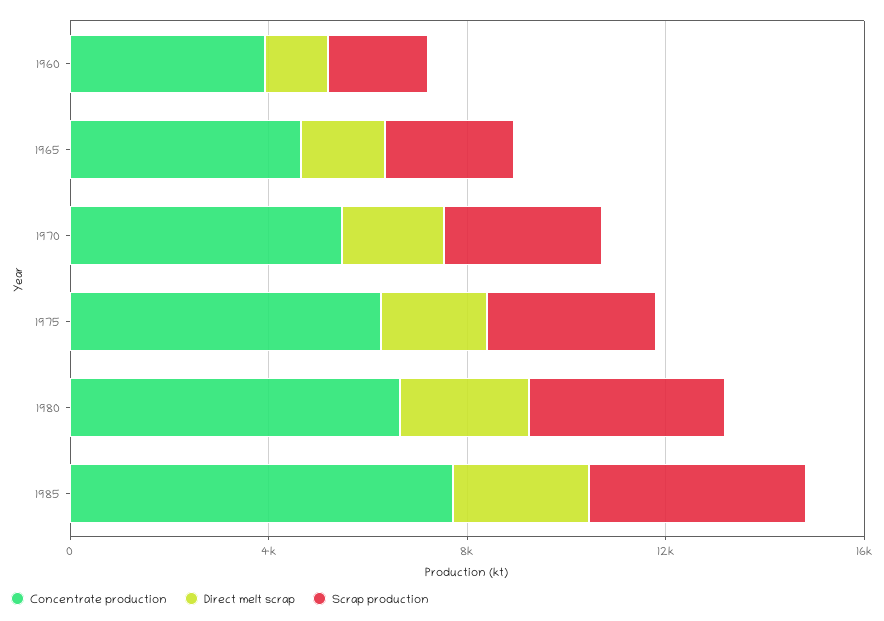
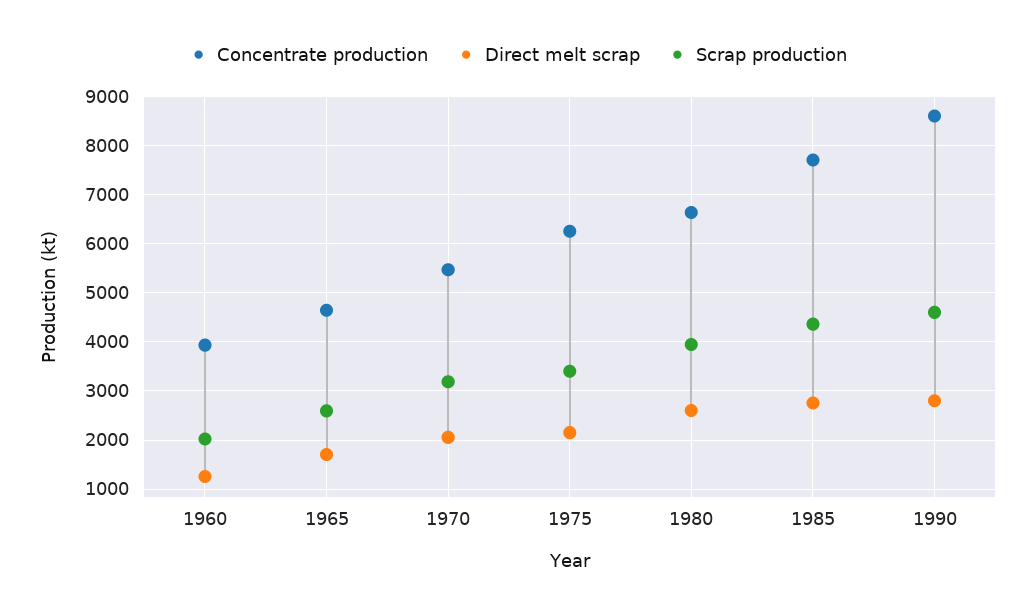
Concentrate production, 1990: none -> 8600
Direct melt scrap, 1990: none -> 2800
Scrap production, 1990: none -> 4600

